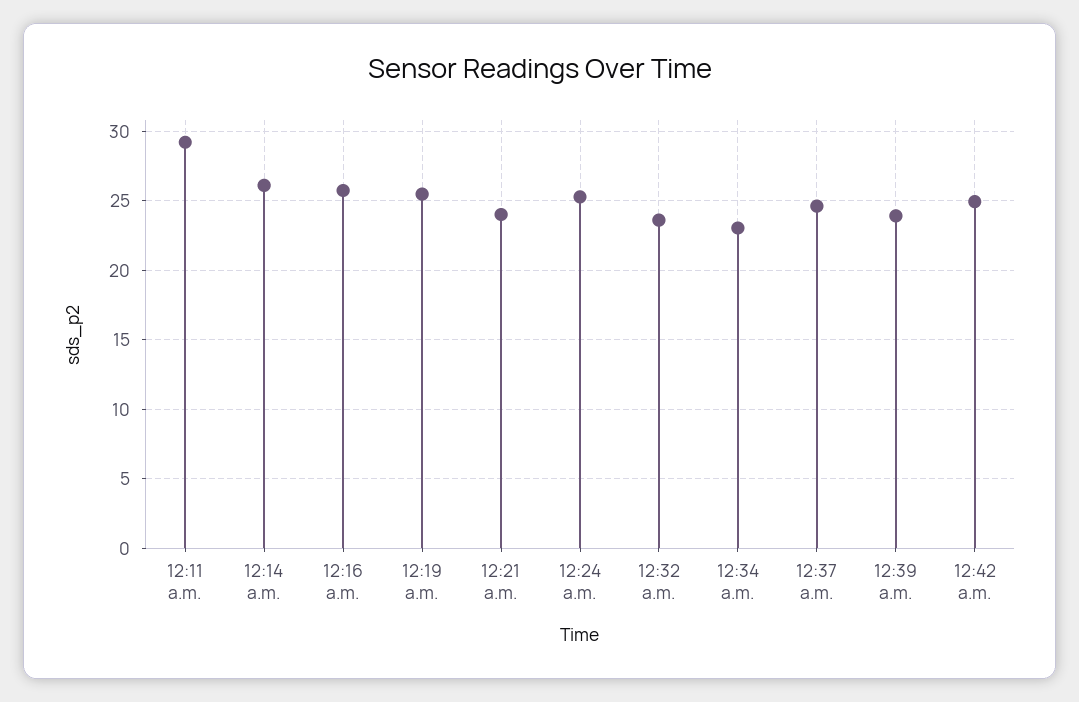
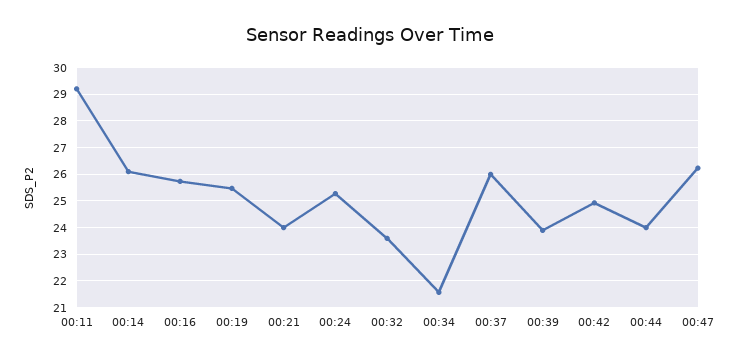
12:34 a.m.: 23 -> 21.5
12:37 a.m.: 24.5 -> 26
00:44: none -> 24
00:47: none -> 26.25

